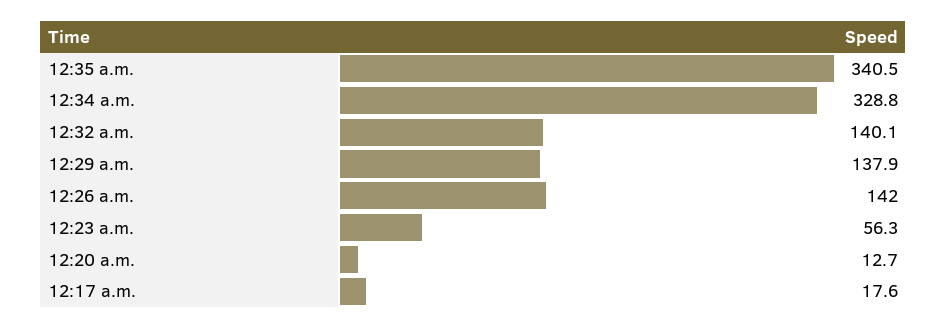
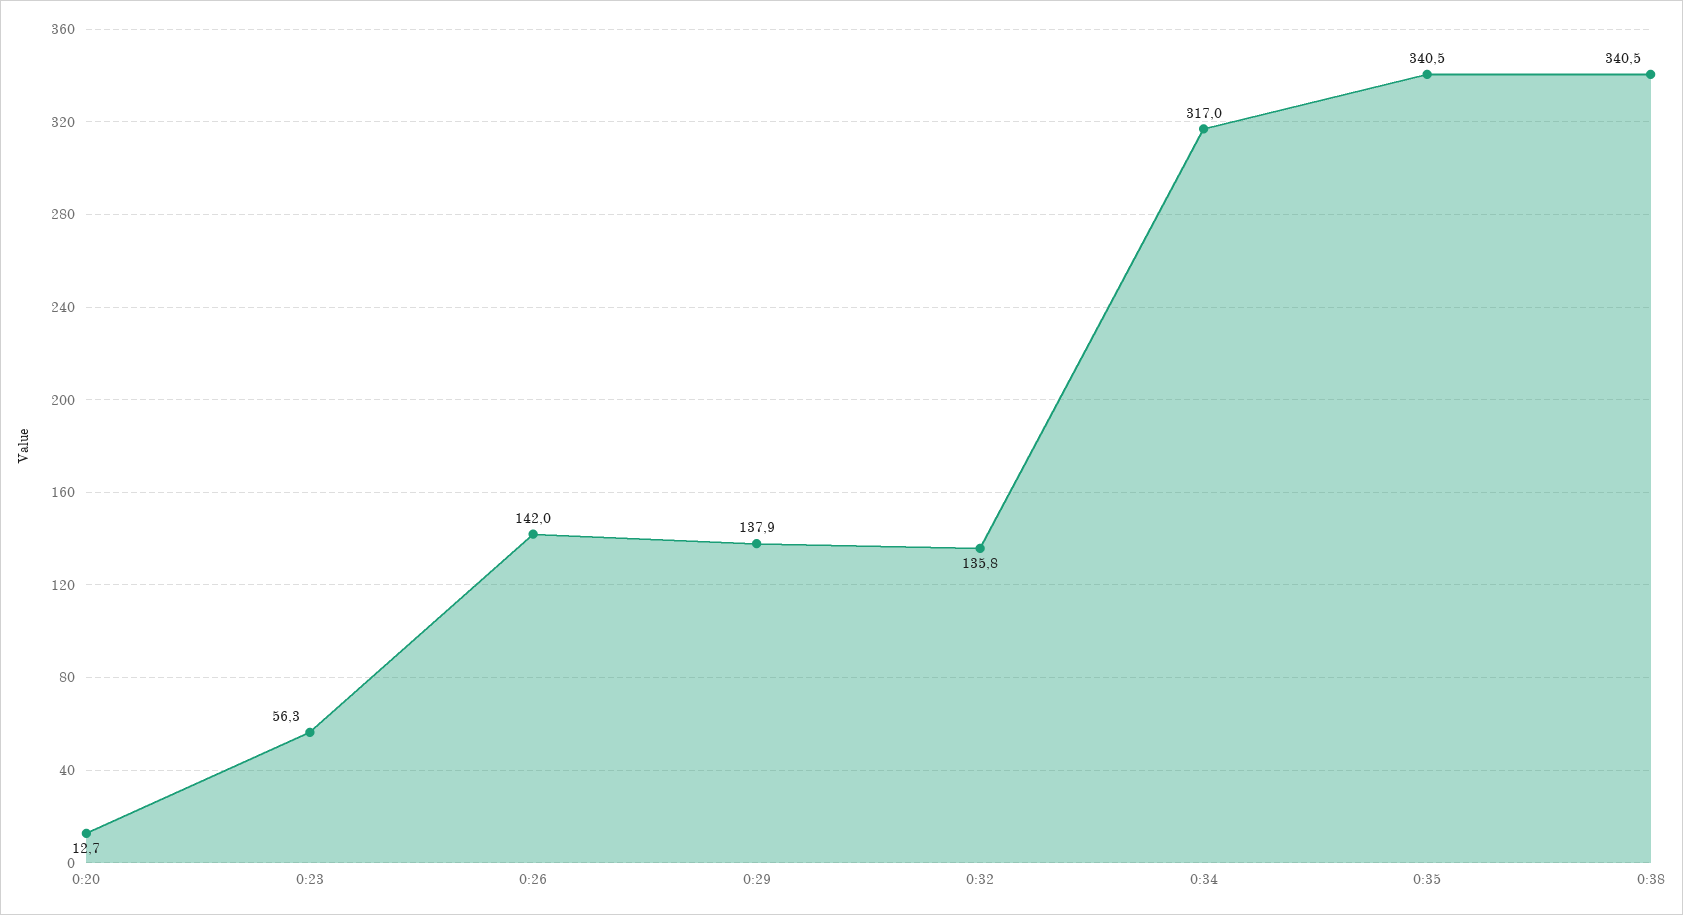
12:34 a.m.: 328.8 -> 317
12:32 a.m.: 140.1 -> 135.8
12:17 a.m.: 17.6 -> none
0:38: none -> 340.5

